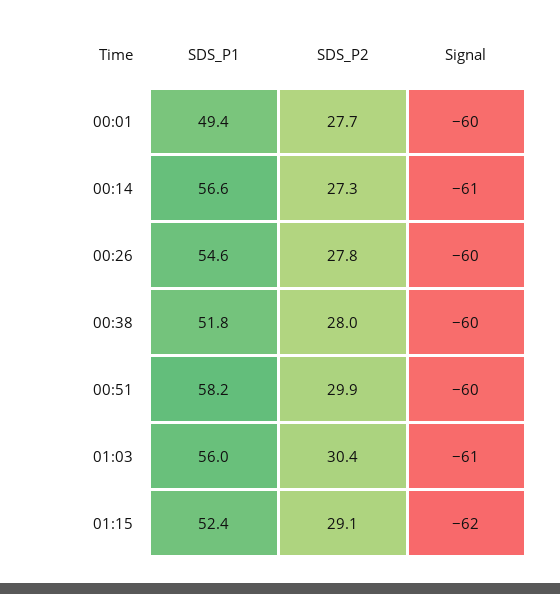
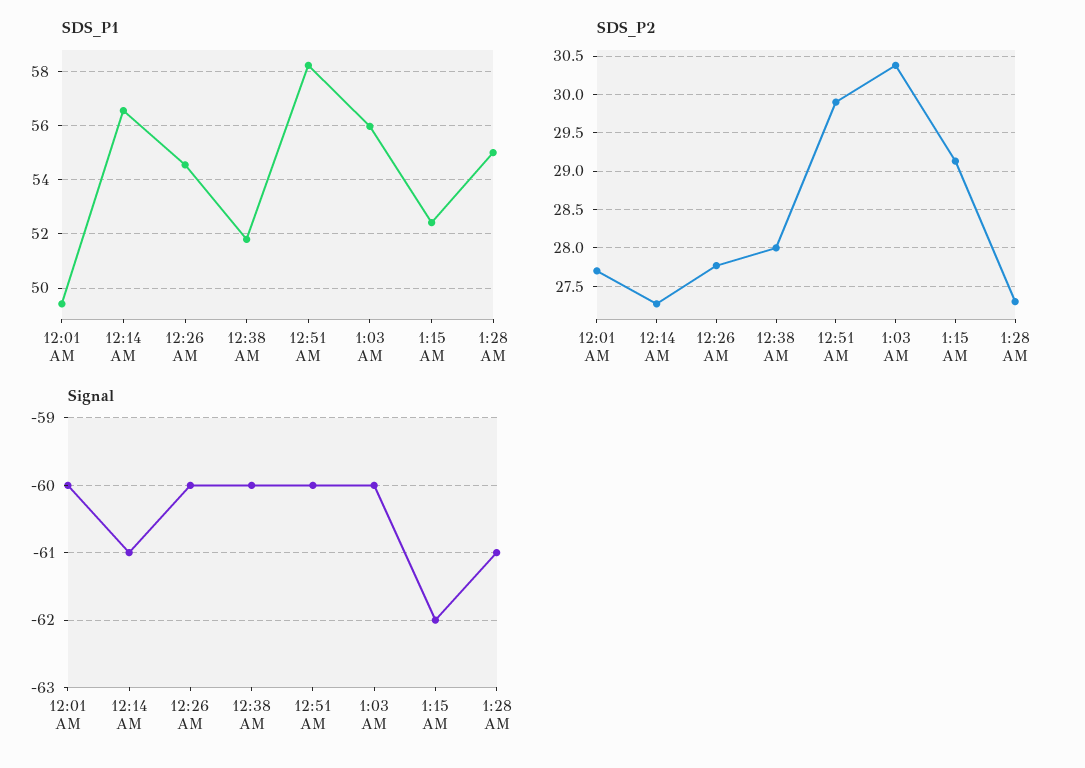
Signal, 01:03: -61 -> -60
SDS_P1, 1:28 AM: none -> 55
SDS_P2, 1:28 AM: none -> 27.3
Signal, 1:28 AM: none -> -61

